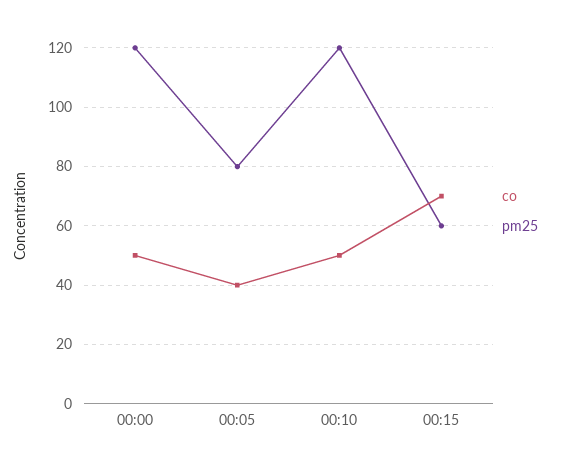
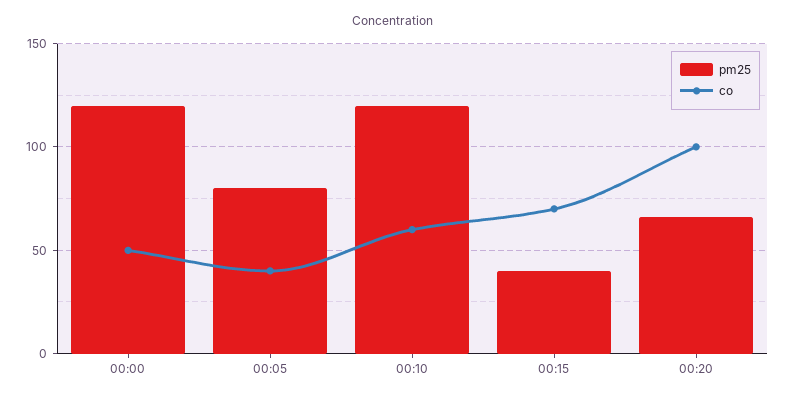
co, 00:10: 50 -> 60
pm25, 00:15: 60 -> 40
pm25, 00:20: none -> 65
co, 00:20: none -> 100

